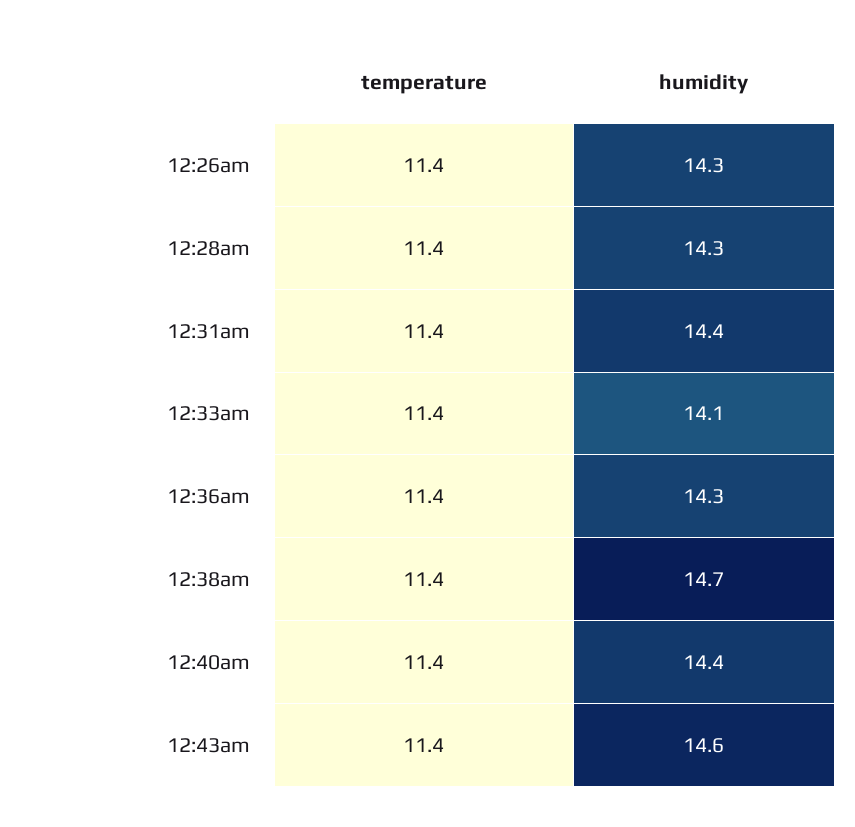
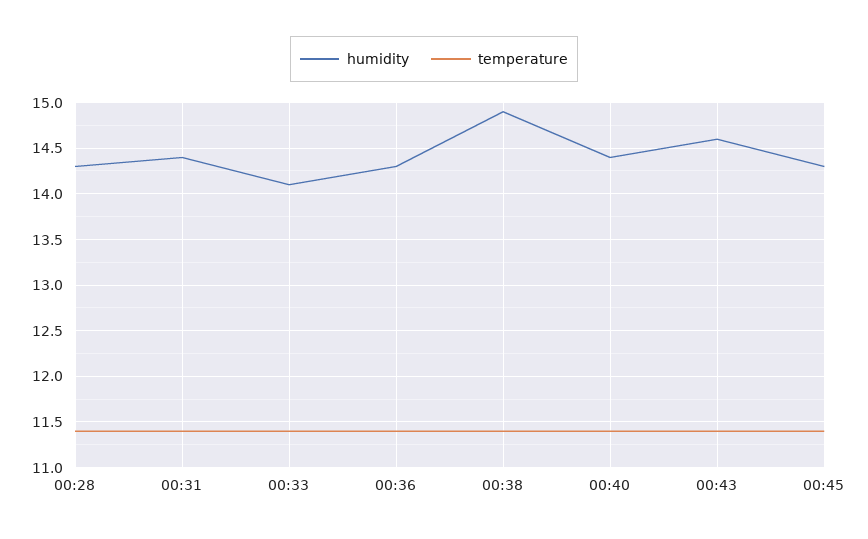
temperature, 12:26am: 11.4 -> none
humidity, 12:26am: 14.3 -> none
humidity, 12:38am: 14.7 -> 14.9
humidity, 00:45: none -> 14.3
temperature, 00:45: none -> 11.4

